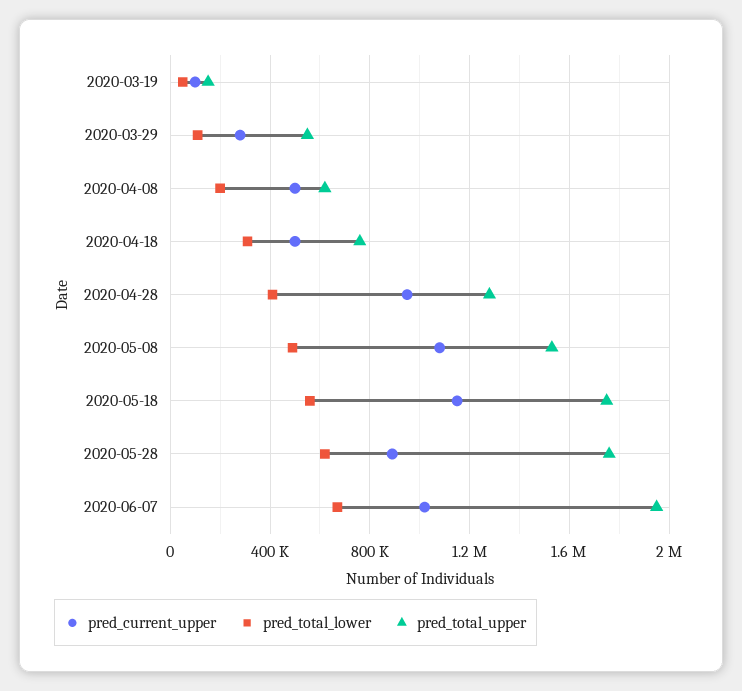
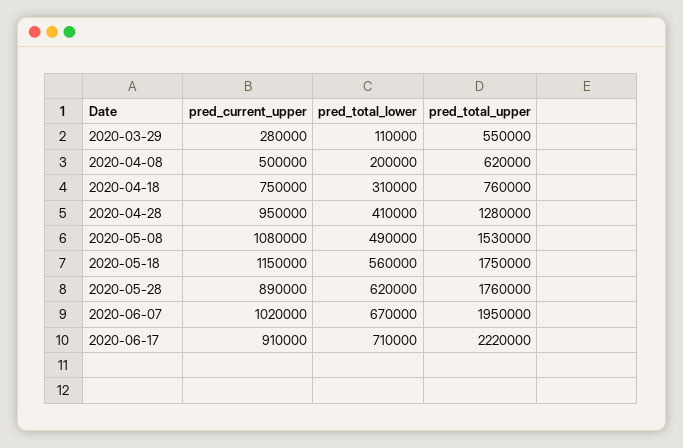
pred_current_upper, 2020-03-19: 100000 -> none
pred_total_lower, 2020-03-19: 50000 -> none
pred_total_upper, 2020-03-19: 150000 -> none
pred_current_upper, 2020-04-18: 500000 -> 750000
pred_current_upper, 2020-06-17: none -> 910000
pred_total_lower, 2020-06-17: none -> 710000
pred_total_upper, 2020-06-17: none -> 2220000

